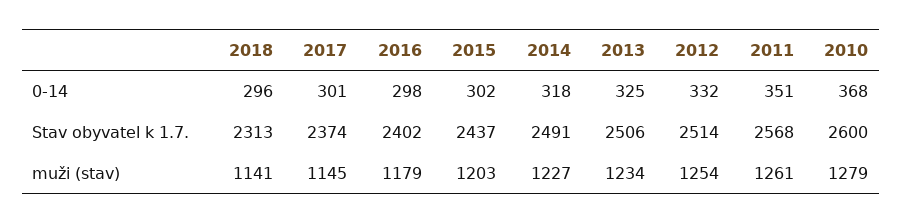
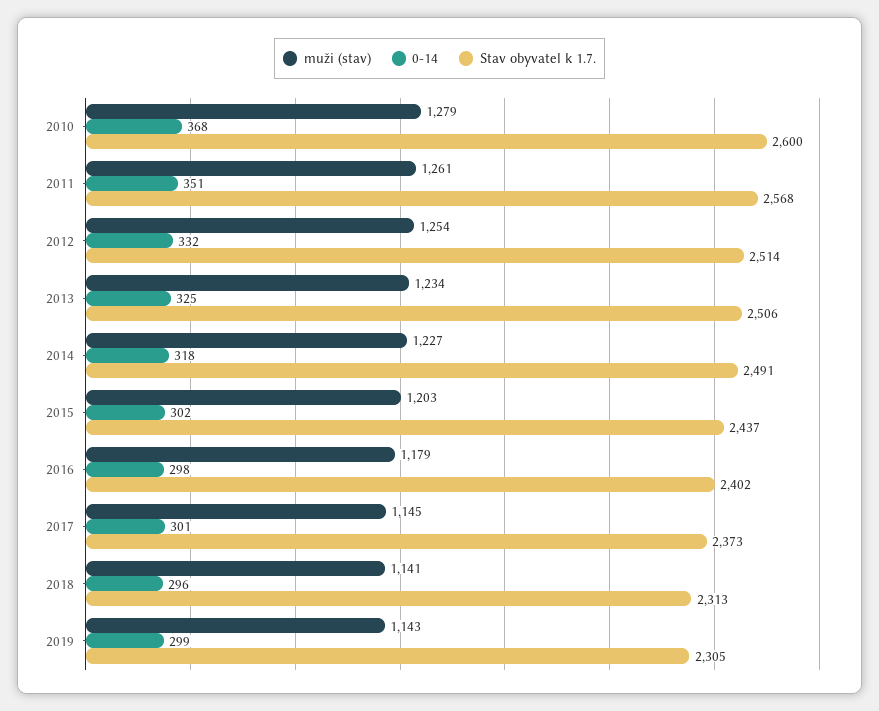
Stav obyvatel k 1.7., 2017: 2374 -> 2373
muži (stav), 2019: none -> 1143
0-14, 2019: none -> 299
Stav obyvatel k 1.7., 2019: none -> 2305

